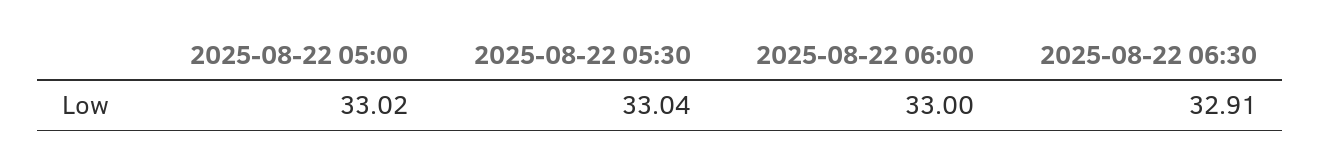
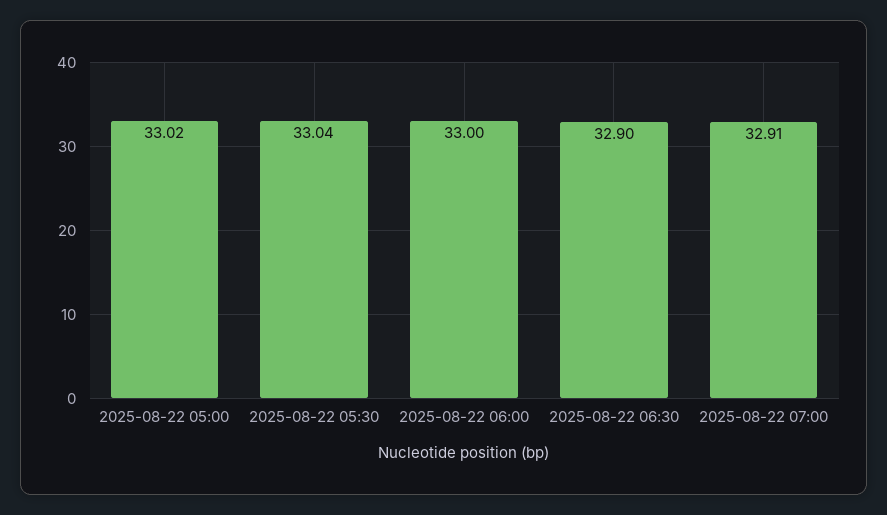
2025-08-22 06:30: 32.91 -> 32.9
2025-08-22 07:00: none -> 32.91

